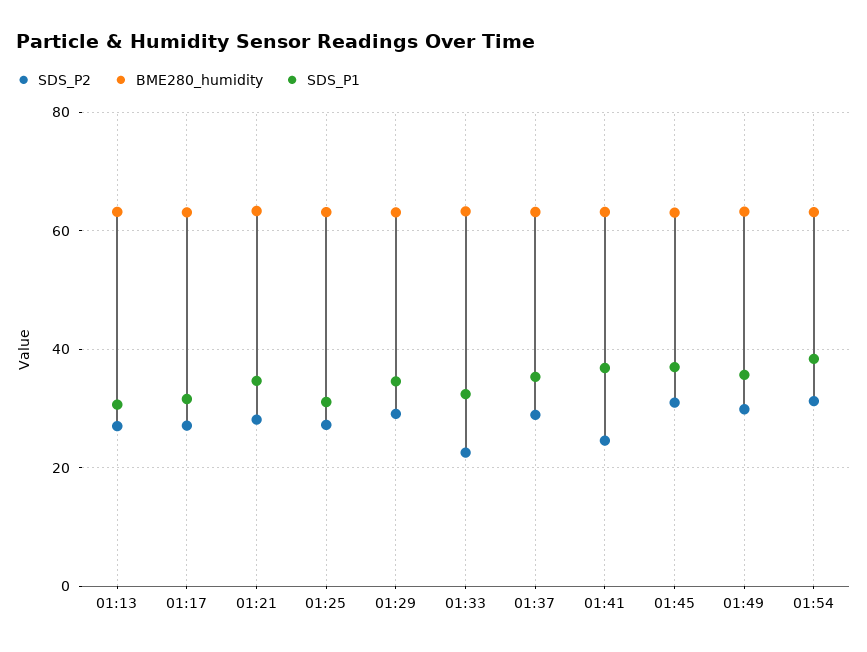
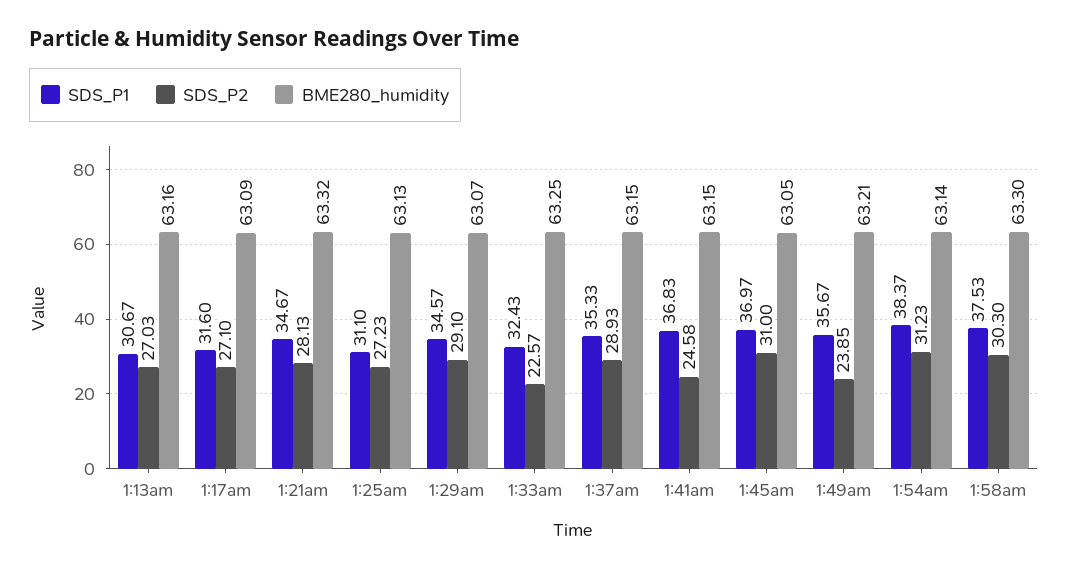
SDS_P2, 01:49: 30 -> 23.85
SDS_P1, 1:58am: none -> 37.53
SDS_P2, 1:58am: none -> 30.3
BME280_humidity, 1:58am: none -> 63.3

